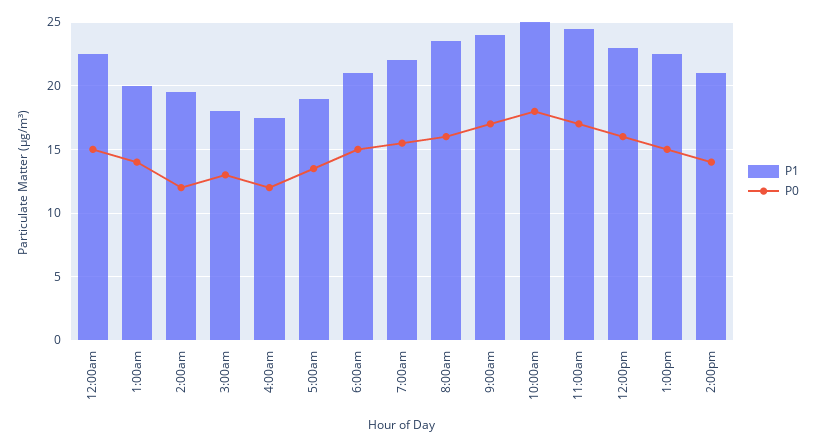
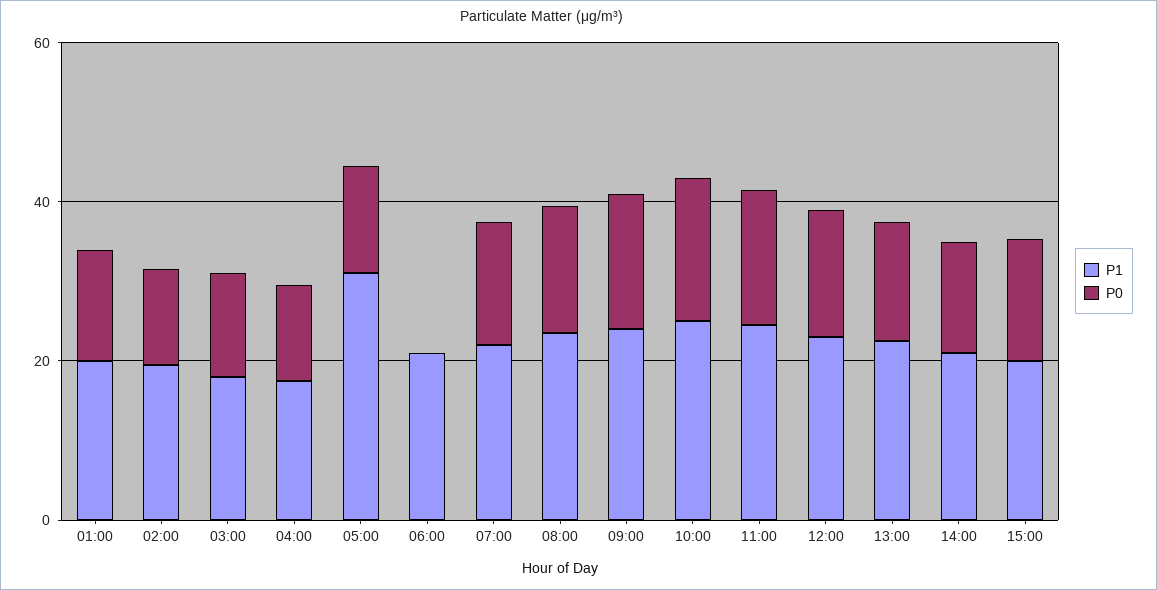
P1, 12:00am: 22.5 -> none
P0, 12:00am: 15 -> none
P1, 5:00am: 19 -> 30
P0, 6:00am: 15 -> 0
P1, 15:00: none -> 20
P0, 15:00: none -> 15

